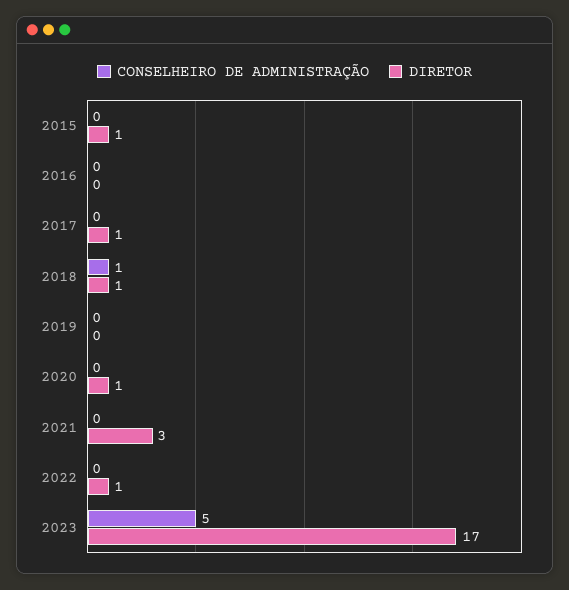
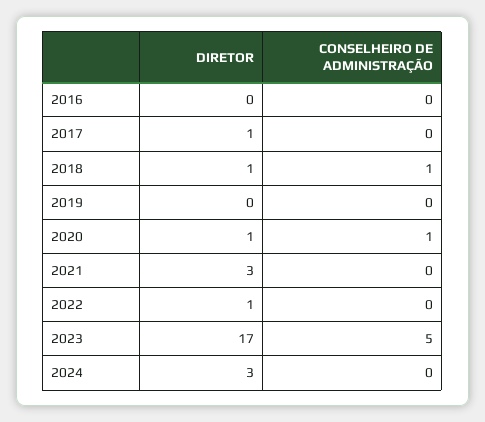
CONSELHEIRO DE ADMINISTRAÇÃO, 2015: 0 -> none
DIRETOR, 2015: 1 -> none
CONSELHEIRO DE ADMINISTRAÇÃO, 2020: 0 -> 1
DIRETOR, 2024: none -> 3
CONSELHEIRO DE ADMINISTRAÇÃO, 2024: none -> 0

